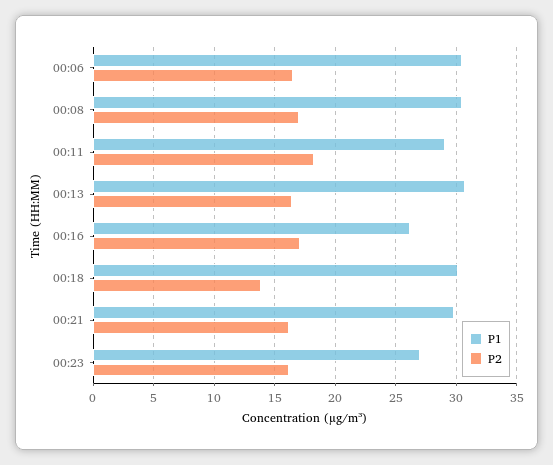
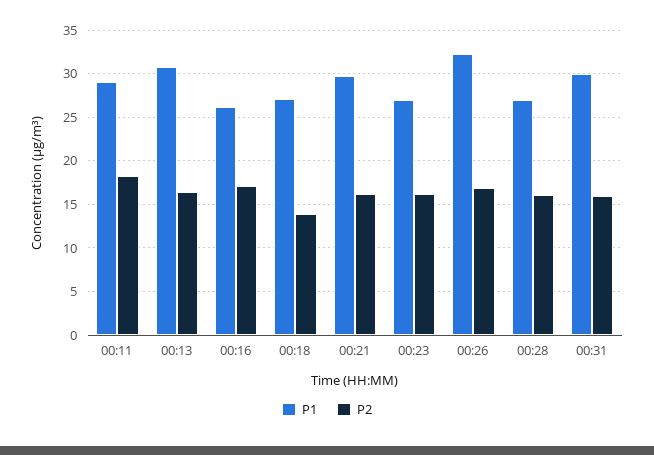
P1, 00:06: 30.5 -> none
P2, 00:06: 16.5 -> none
P1, 00:08: 30.5 -> none
P2, 00:08: 17 -> none
P1, 00:18: 30 -> 27
P1, 00:26: none -> 32
P2, 00:26: none -> 17
P1, 00:28: none -> 27
P2, 00:28: none -> 16
P1, 00:31: none -> 30
P2, 00:31: none -> 16

